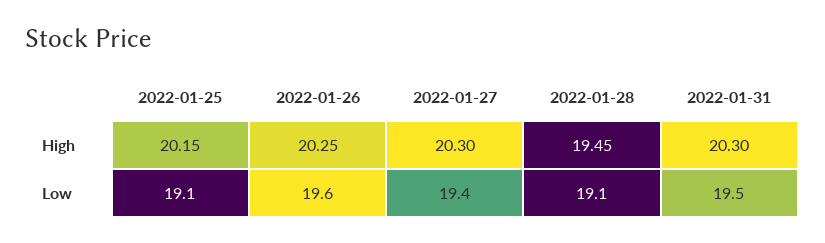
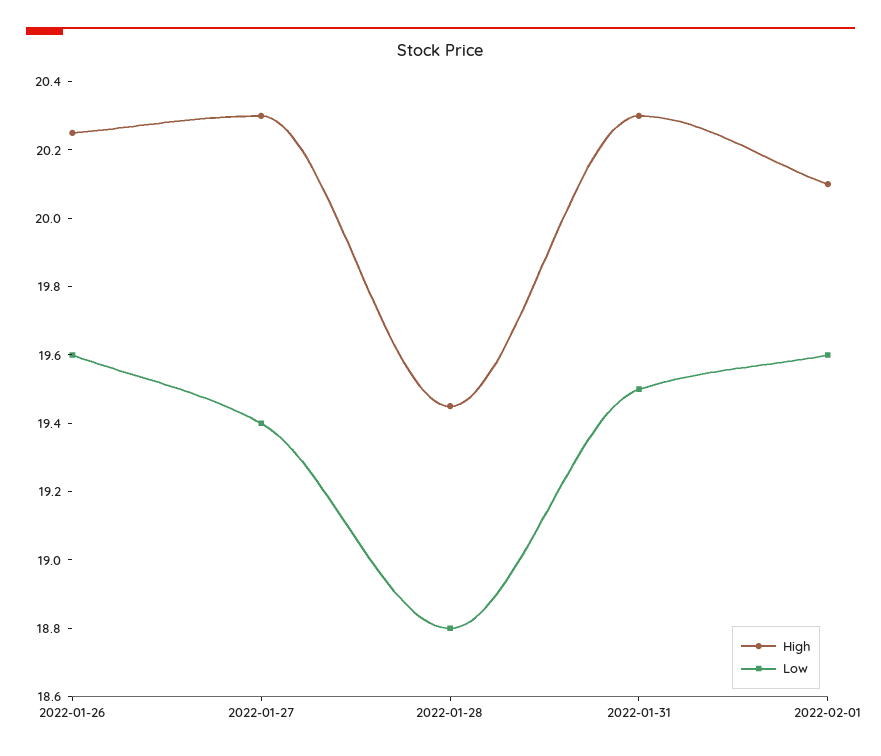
High, 2022-01-25: 20.15 -> none
Low, 2022-01-25: 19.1 -> none
Low, 2022-01-28: 19.1 -> 18.8
High, 2022-02-01: none -> 20.1
Low, 2022-02-01: none -> 19.6

